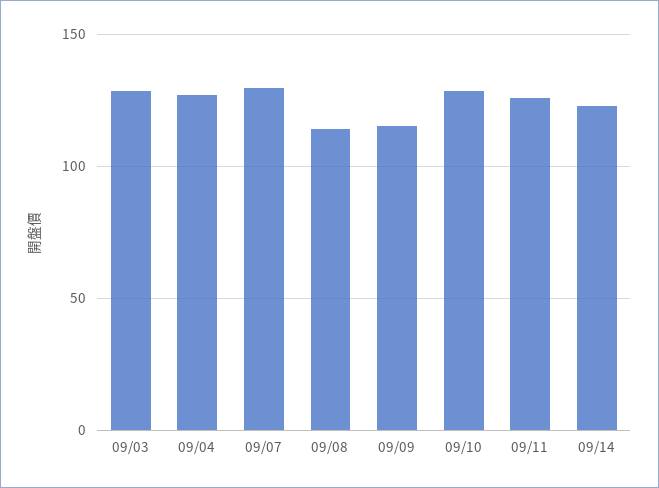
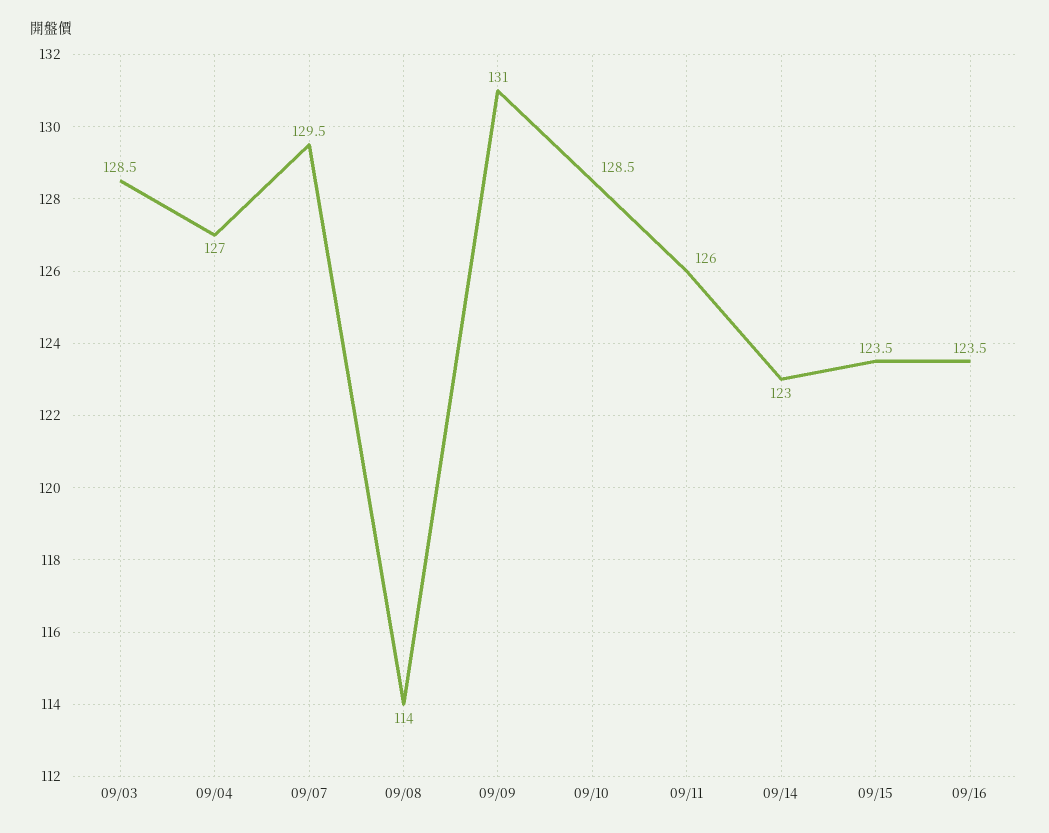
09/09: 115 -> 131
09/15: none -> 123.5
09/16: none -> 123.5

